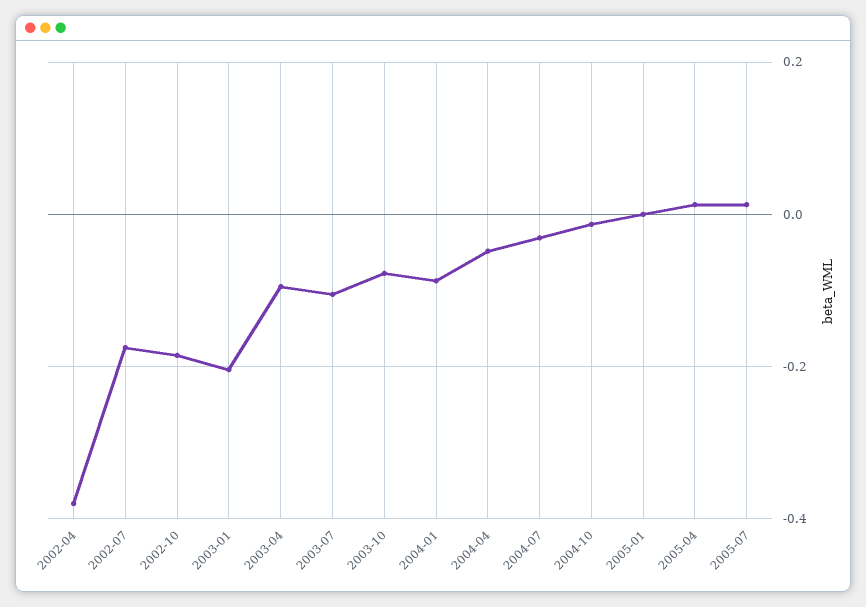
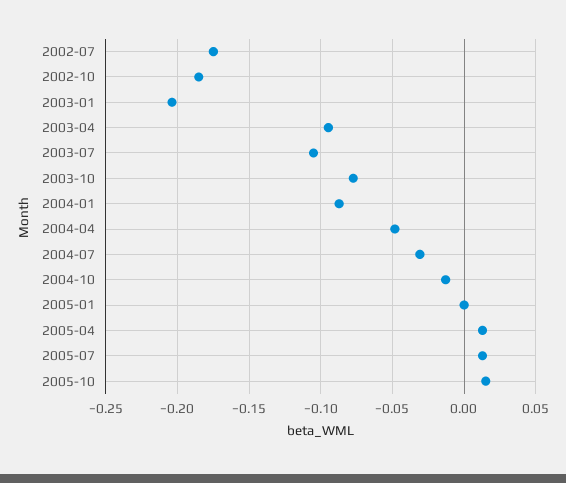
2002-04: -0.38 -> none
2005-10: none -> 0.015

